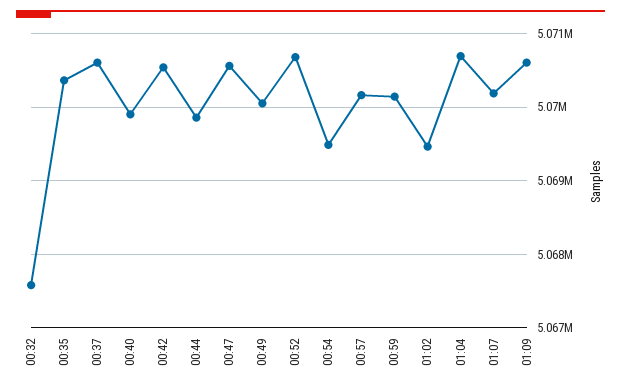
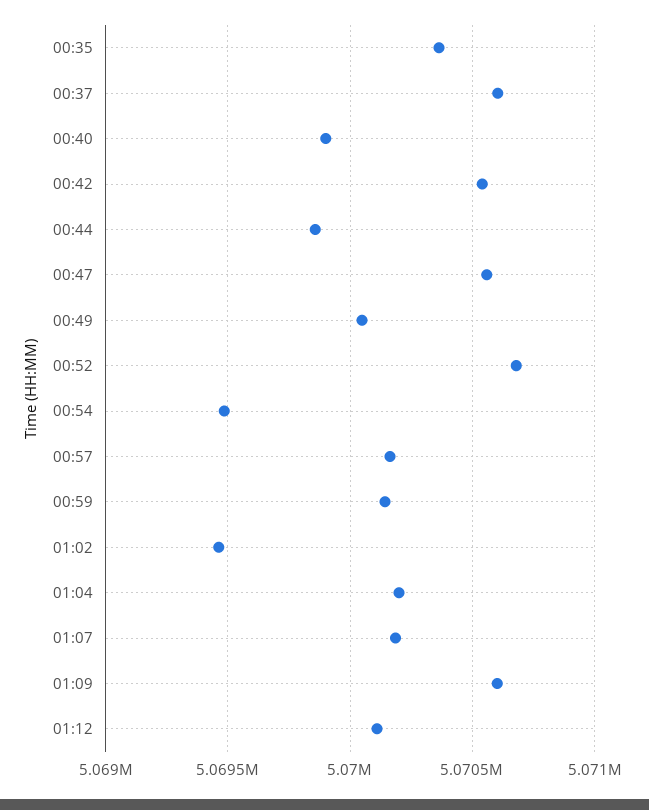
00:32: 5067600 -> none
01:04: 5070700 -> 5070200
01:12: none -> 5070100

